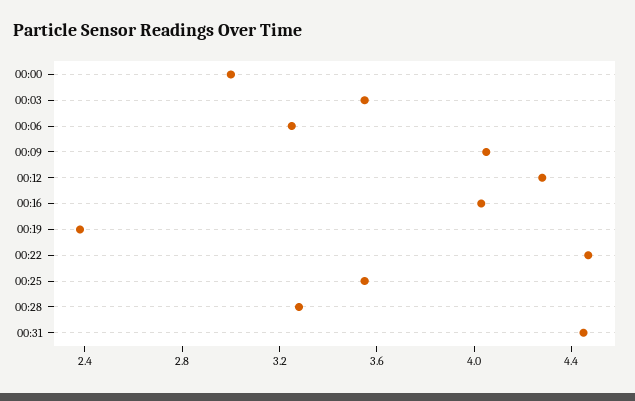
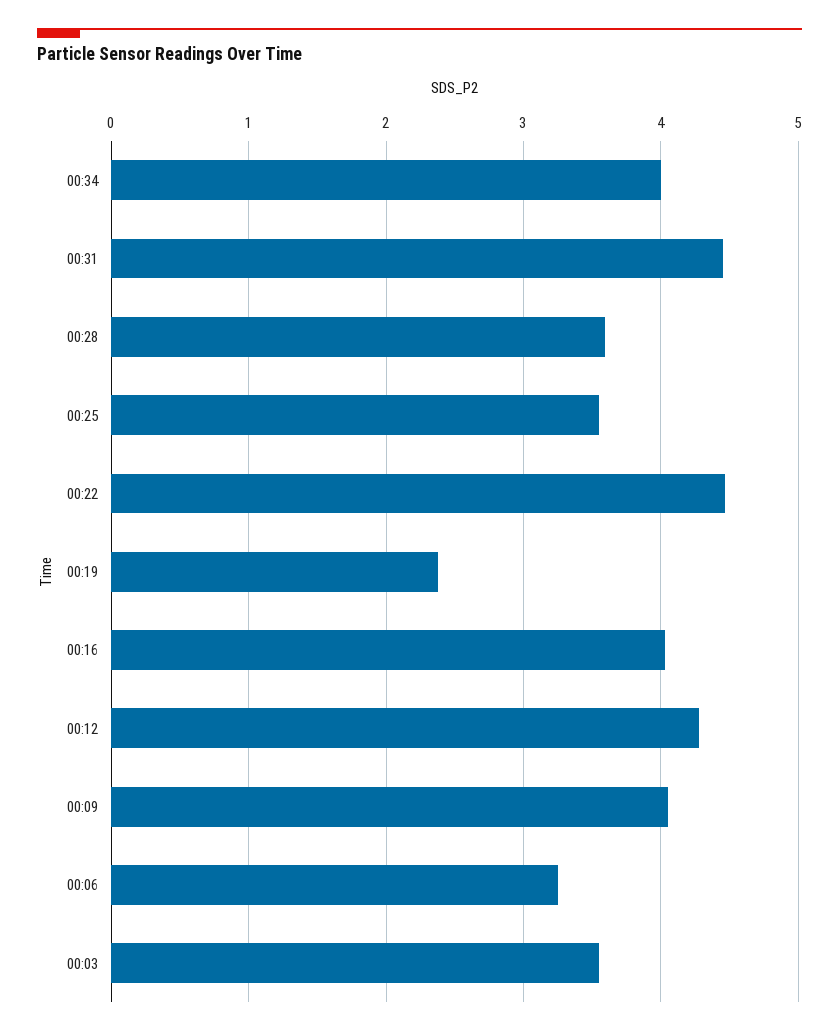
00:00: 3 -> none
00:28: 3.3 -> 3.6
00:34: none -> 4

